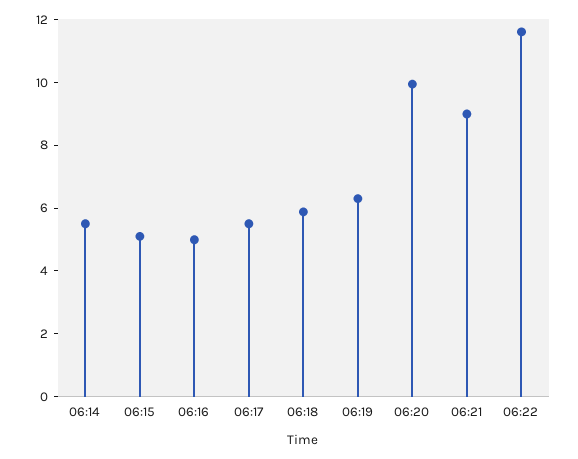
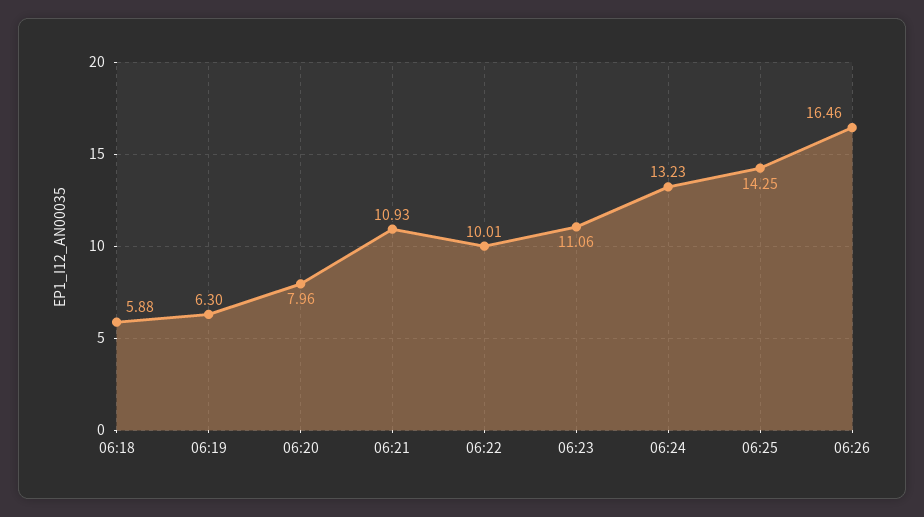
06:14: 5.5 -> none
06:15: 5 -> none
06:16: 5 -> none
06:17: 5.5 -> none
06:20: 10 -> 7.96
06:21: 9 -> 10.93
06:22: 11.5 -> 10.01
06:23: none -> 11.06
06:24: none -> 13.23
06:25: none -> 14.25
06:26: none -> 16.46

